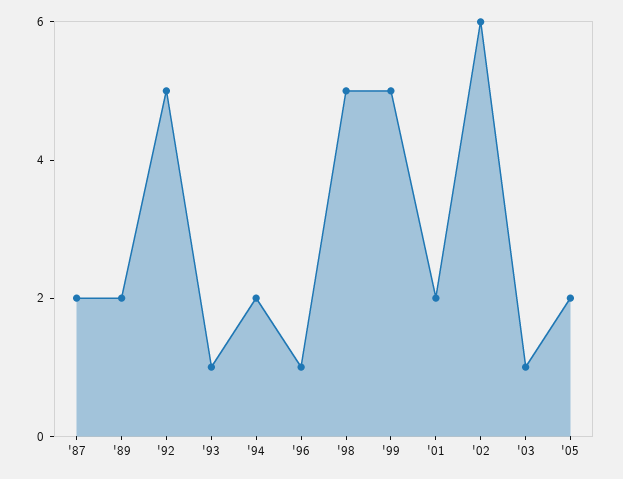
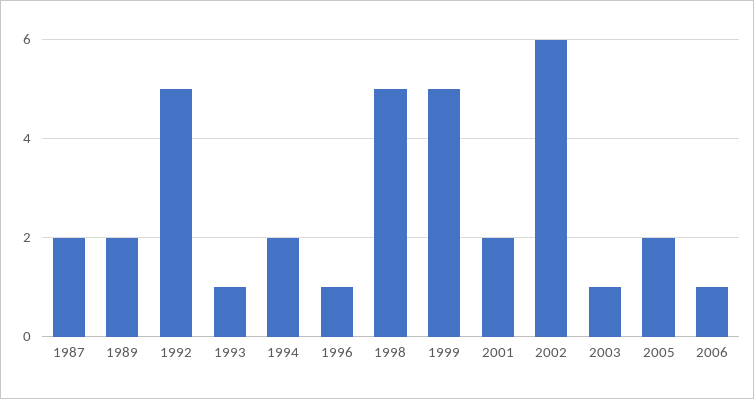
2006: none -> 1

